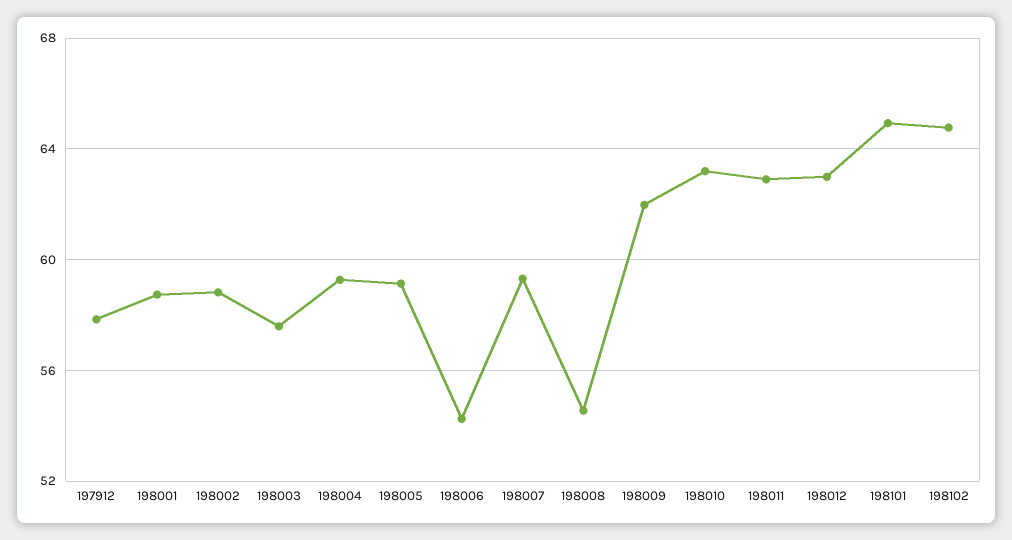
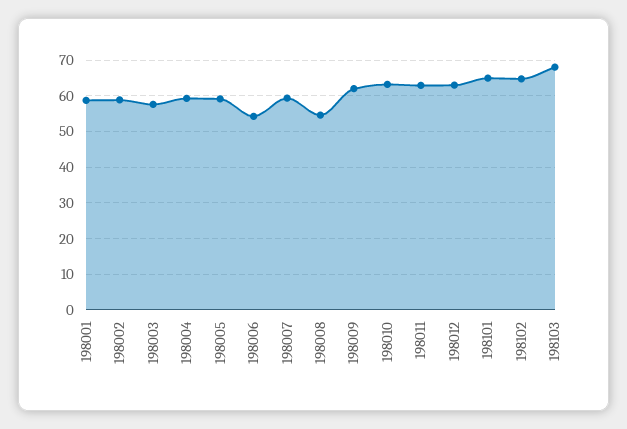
197912: 58 -> none
198103: none -> 68

